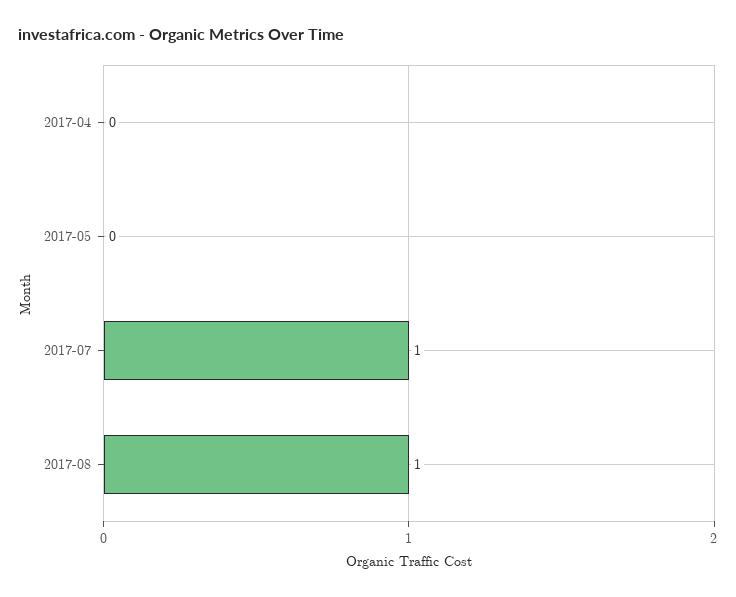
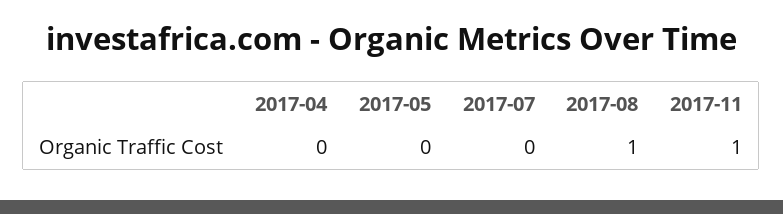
2017-07: 1 -> 0
2017-11: none -> 1

